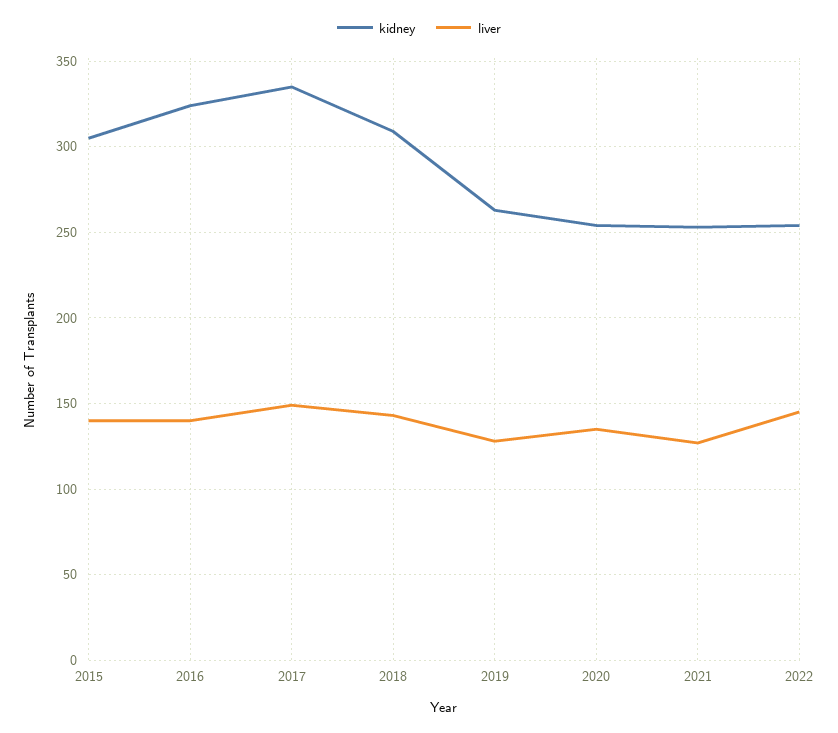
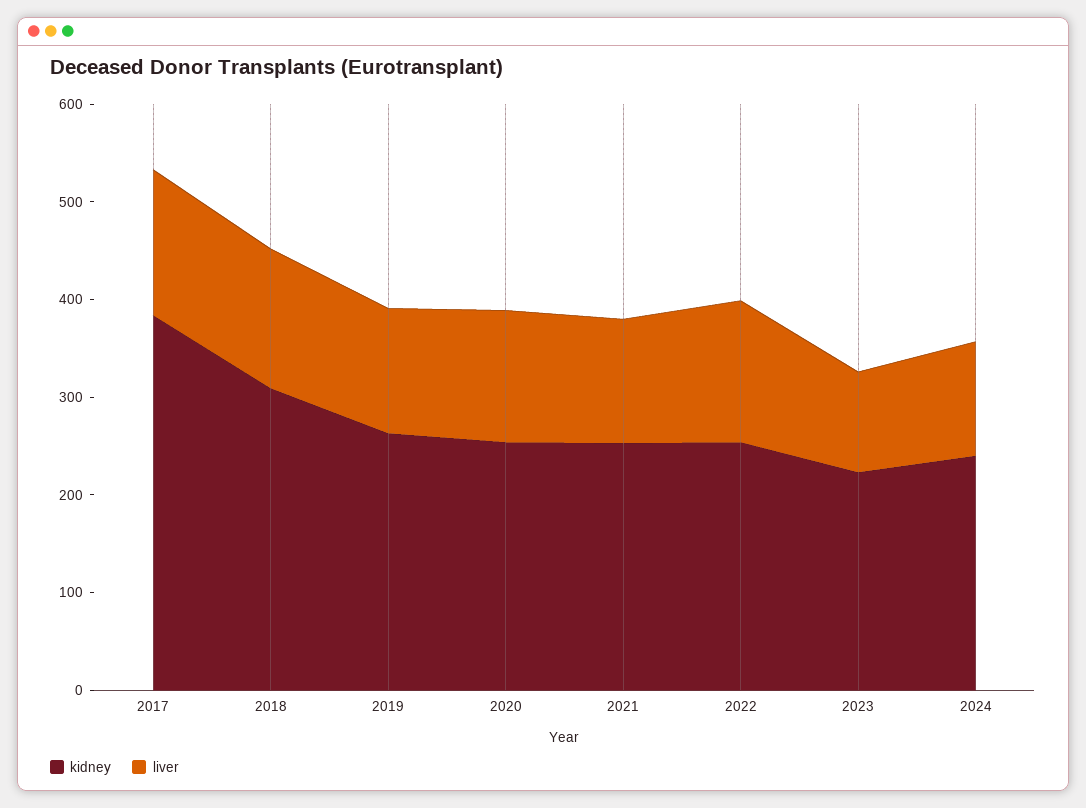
kidney, 2015: 305 -> none
liver, 2015: 140 -> none
kidney, 2016: 325 -> none
liver, 2016: 140 -> none
kidney, 2017: 335 -> 380
kidney, 2023: none -> 220
liver, 2023: none -> 100
kidney, 2024: none -> 240
liver, 2024: none -> 120

